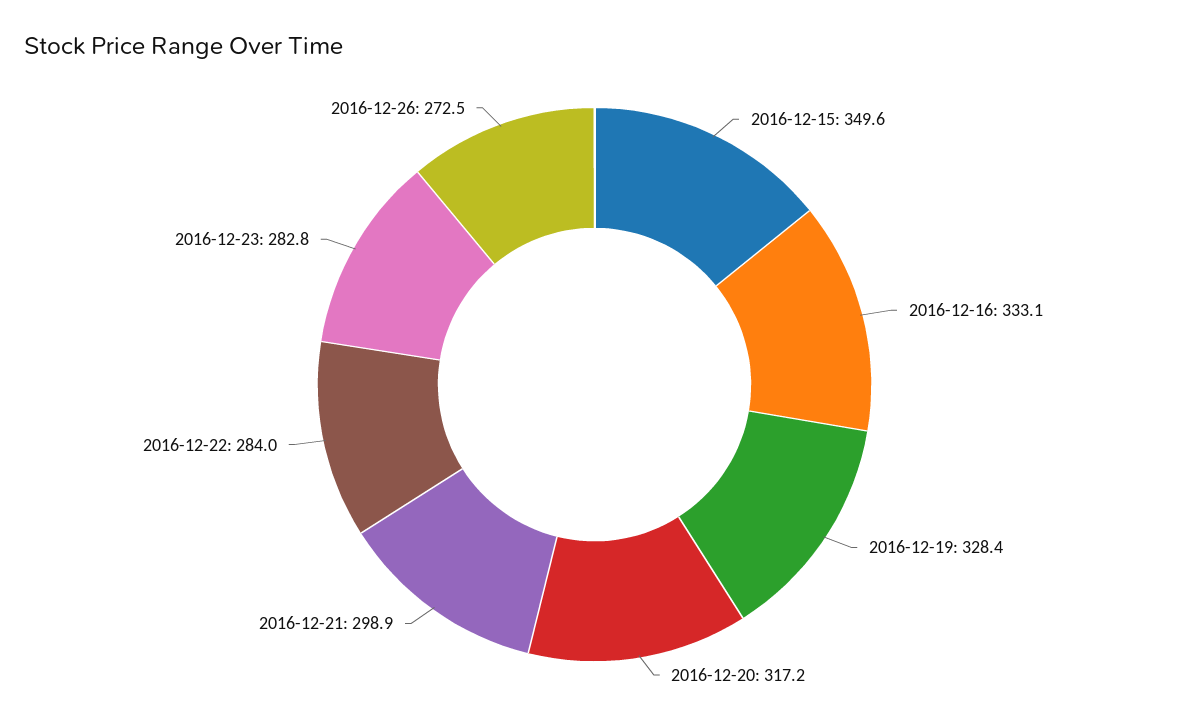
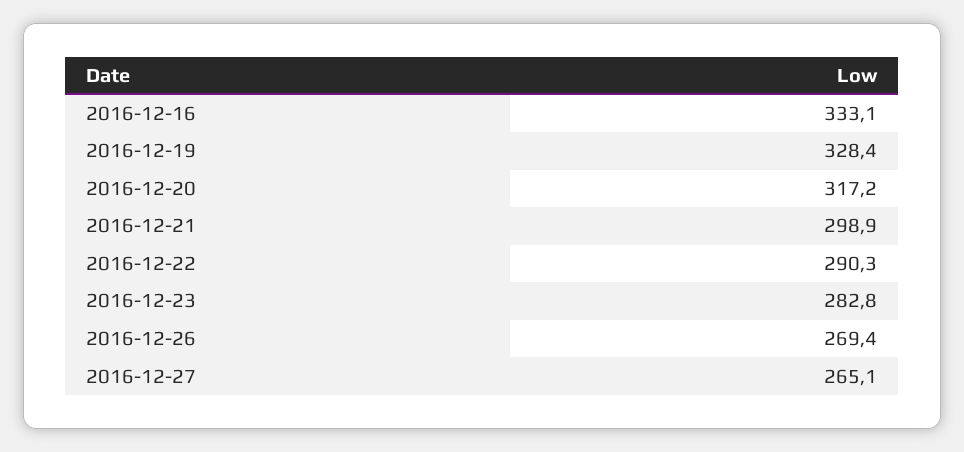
2016-12-15: 349.6 -> none
2016-12-22: 284 -> 290.3
2016-12-26: 272.5 -> 269.4
2016-12-27: none -> 265.1

